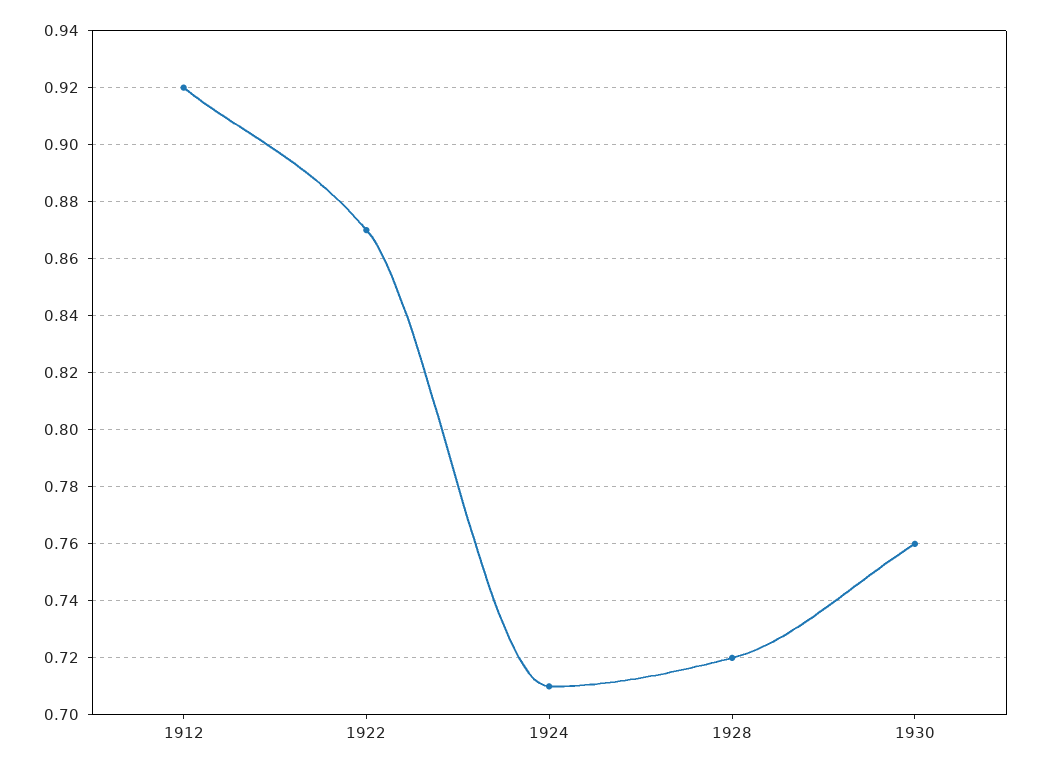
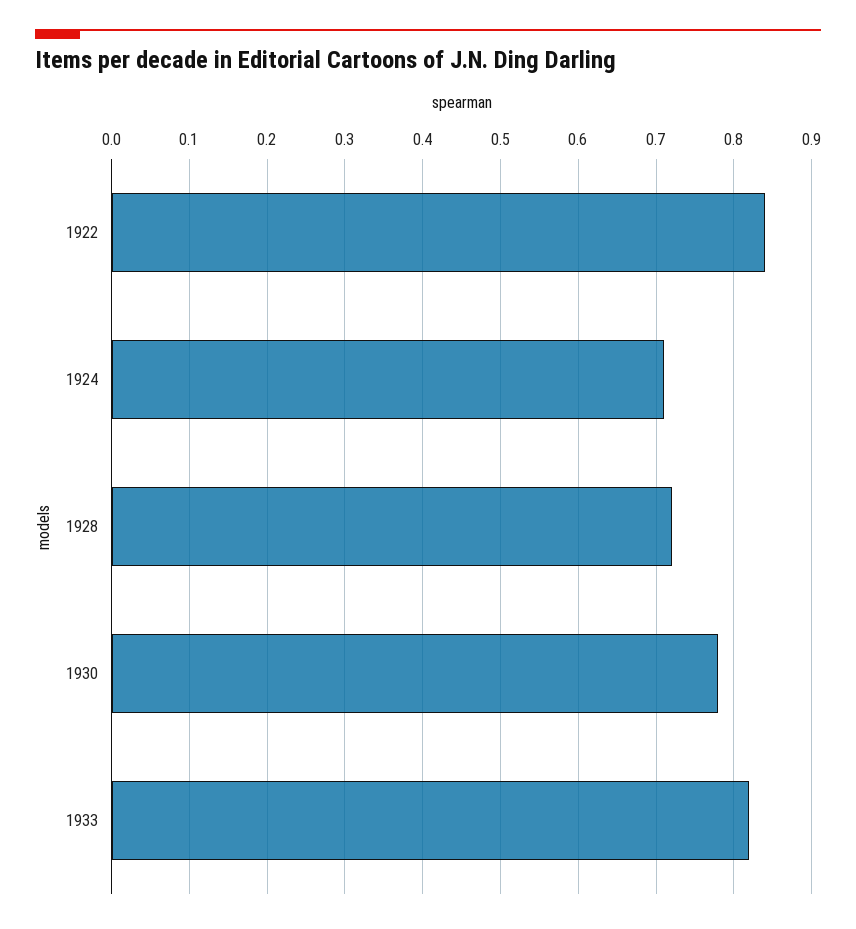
1912: 0.92 -> none
1922: 0.87 -> 0.84
1930: 0.76 -> 0.78
1933: none -> 0.82

